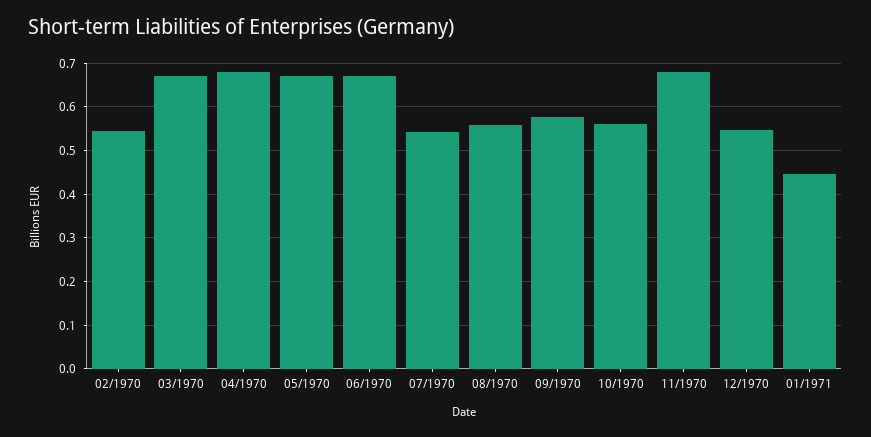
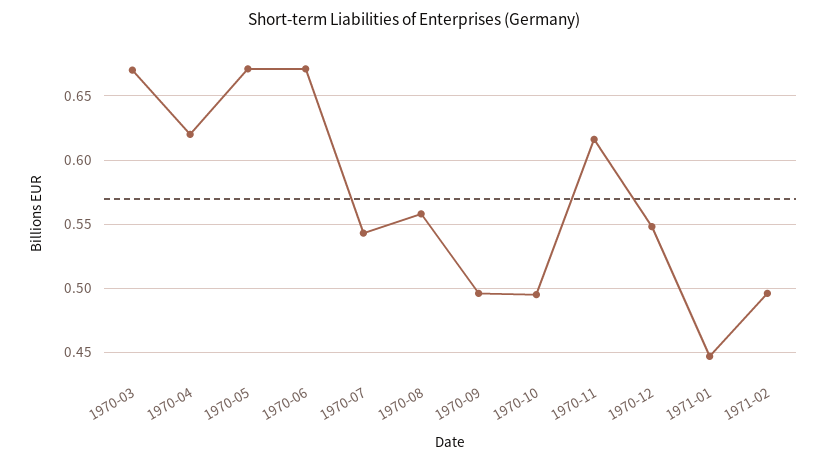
02/1970: 0.54 -> none
04/1970: 0.68 -> 0.62
09/1970: 0.58 -> 0.495
10/1970: 0.56 -> 0.495
11/1970: 0.68 -> 0.615
1971-02: none -> 0.495

